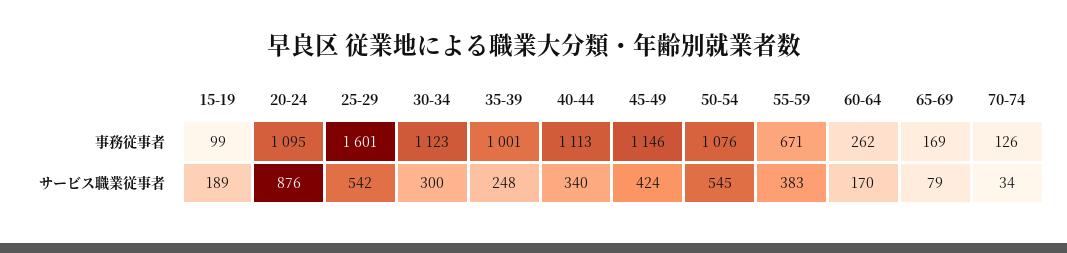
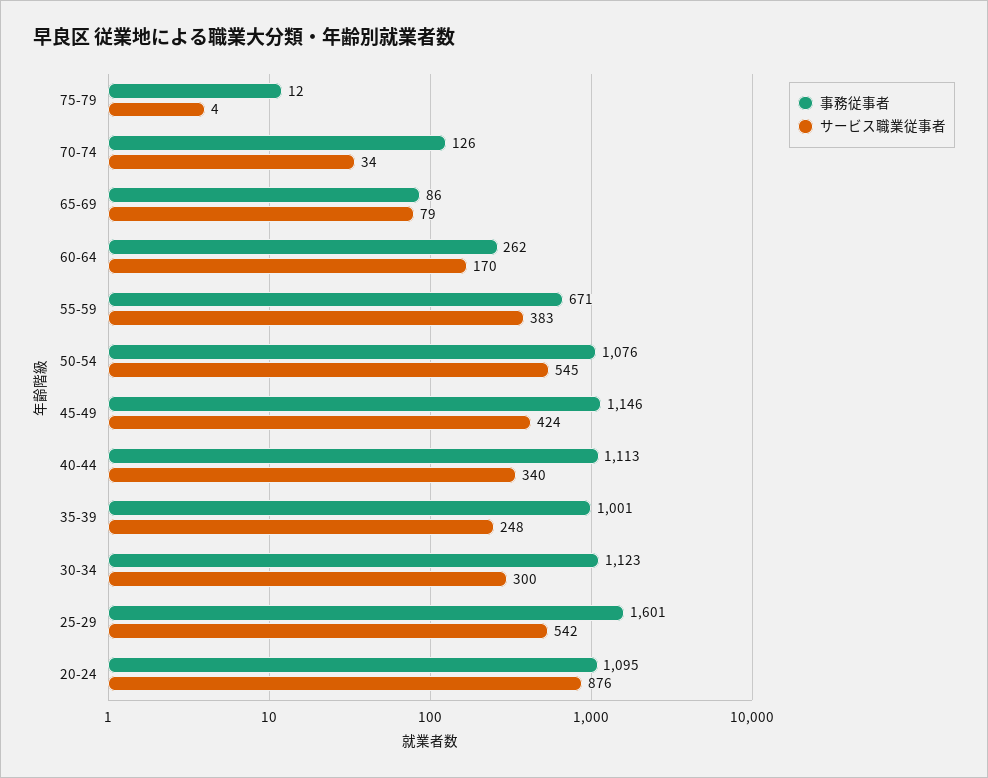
事務従事者, 15-19: 99 -> none
事務従事者, 65-69: 169 -> 86
サービス職業従事者, 15-19: 189 -> none
事務従事者, 75-79: none -> 12
サービス職業従事者, 75-79: none -> 4

